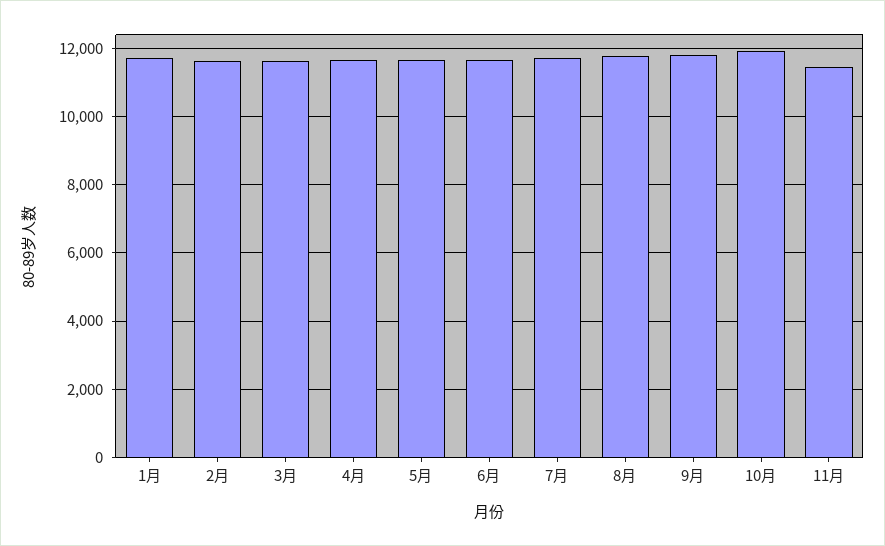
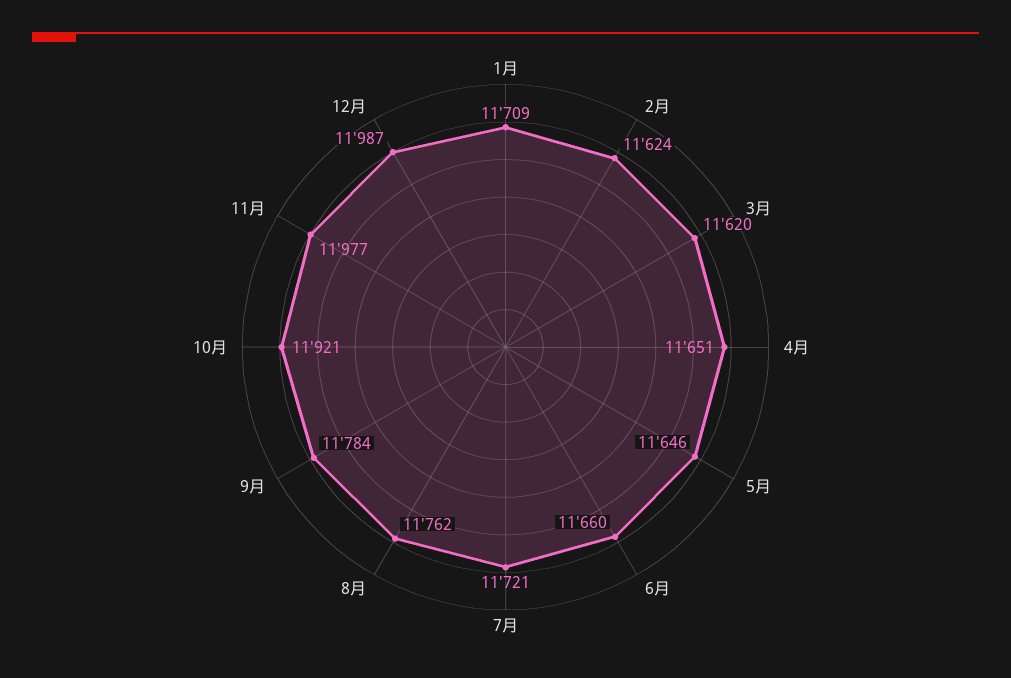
11月: 11400 -> 11977
12月: none -> 11987

